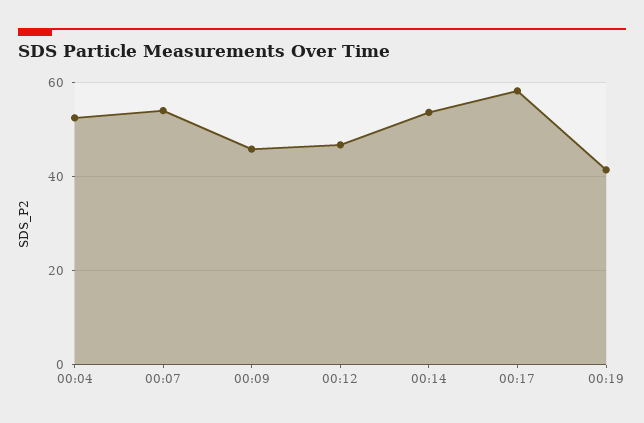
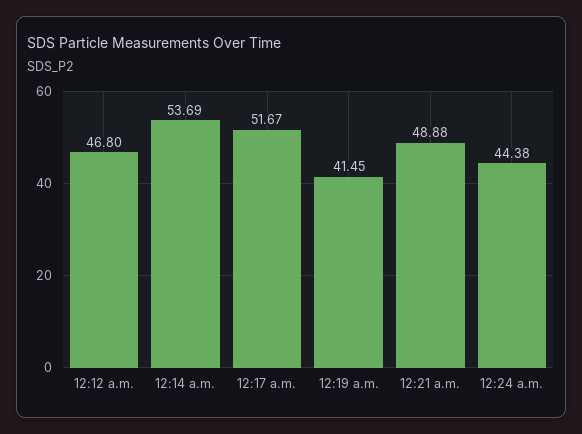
00:04: 52 -> none
00:07: 54 -> none
00:09: 46 -> none
00:17: 58 -> 51.67
12:21 a.m.: none -> 48.88
12:24 a.m.: none -> 44.38

